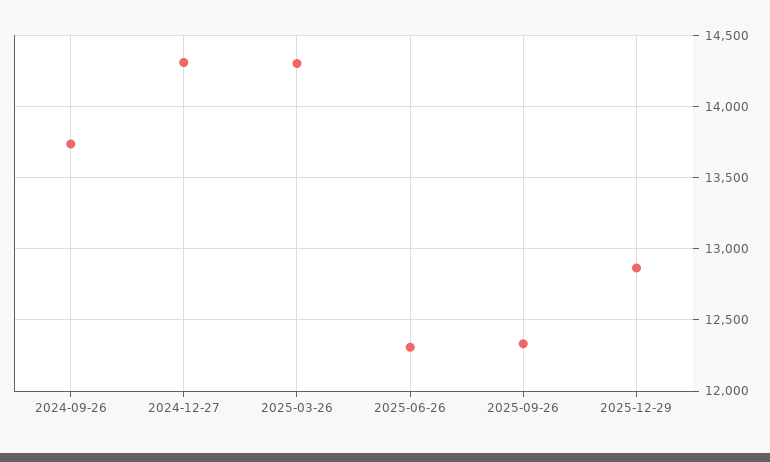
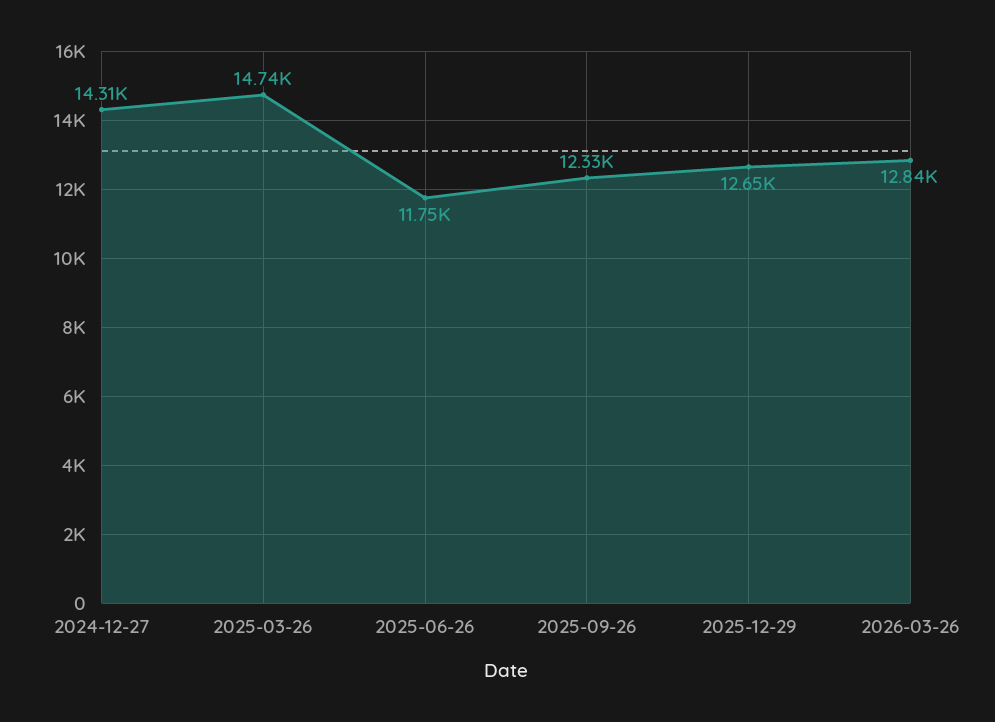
2024-09-26: 13750 -> none
2025-03-26: 14300 -> 14740
2025-06-26: 12300 -> 11750
2025-12-29: 12850 -> 12650
2026-03-26: none -> 12840

